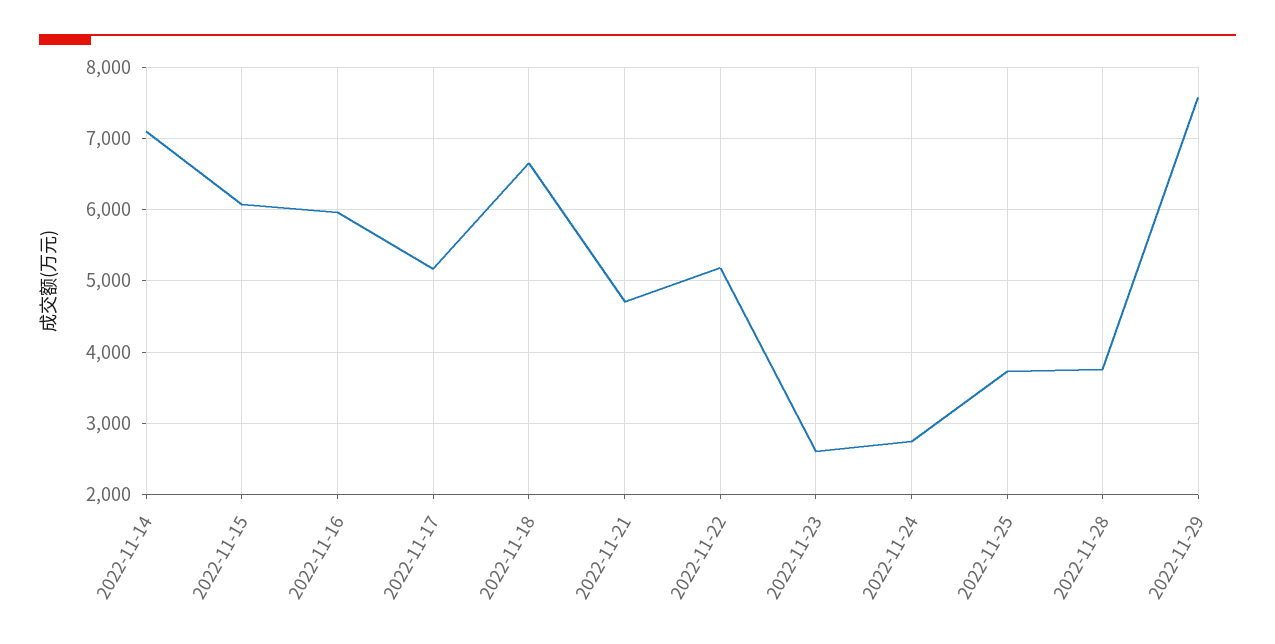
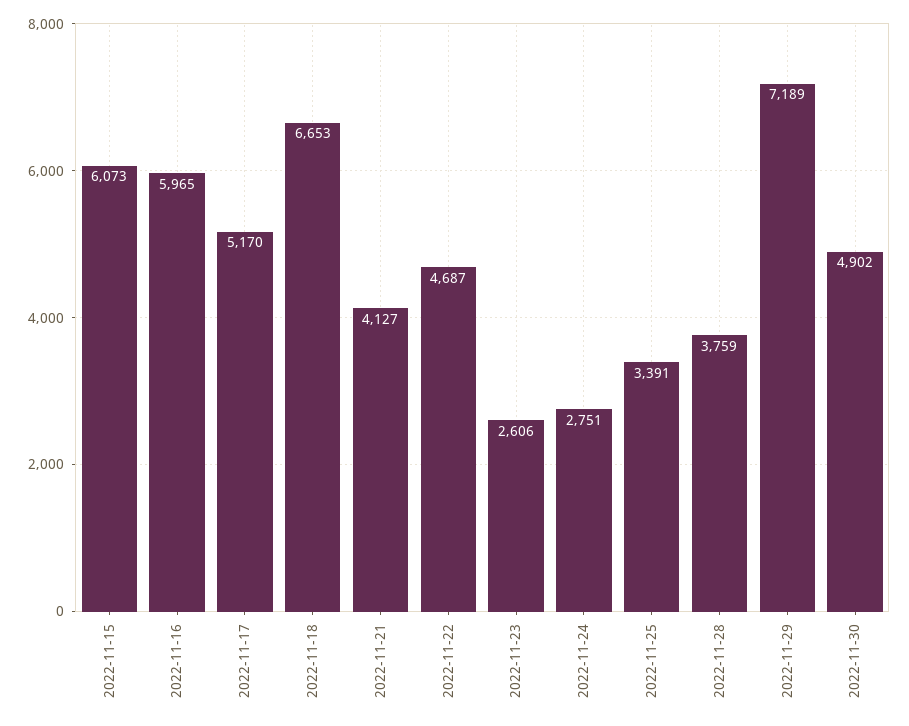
2022-11-14: 7100 -> none
2022-11-21: 4700 -> 4127
2022-11-22: 5200 -> 4687
2022-11-25: 3700 -> 3391
2022-11-29: 7600 -> 7189
2022-11-30: none -> 4902

